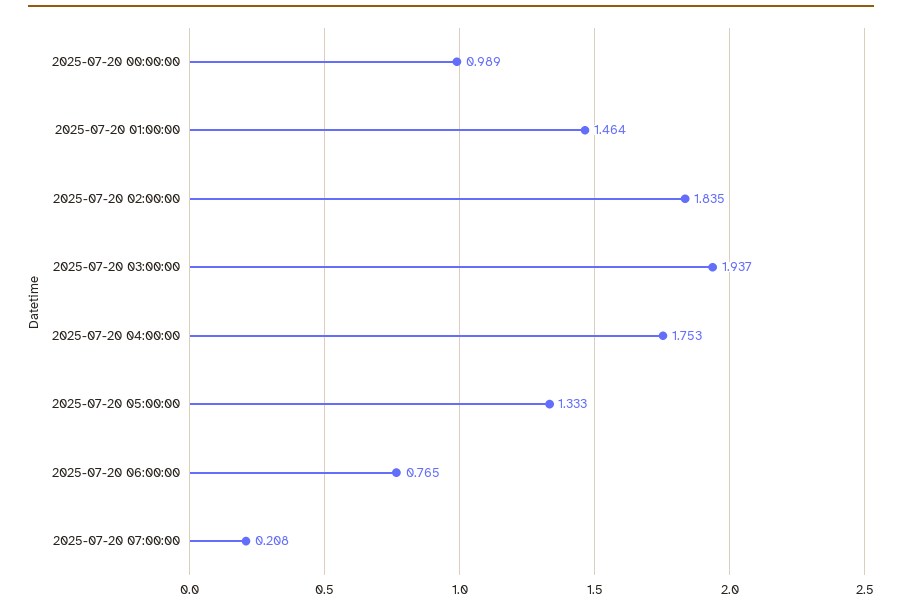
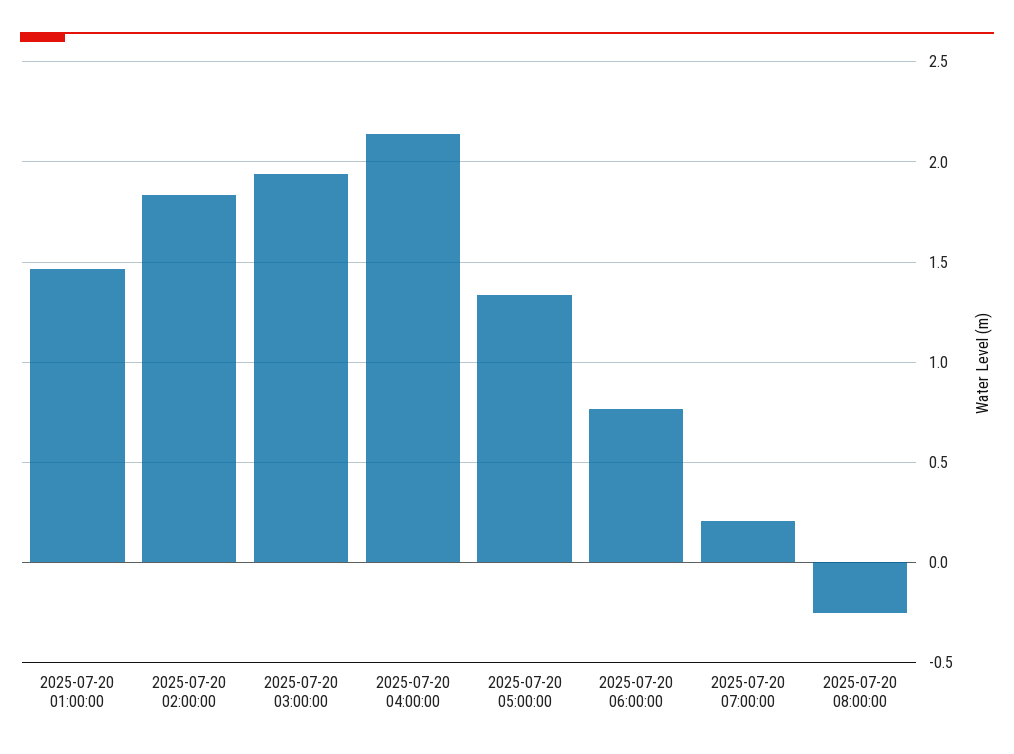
2025-07-20 00:00:00: 0.989 -> none
2025-07-20 04:00:00: 1.753 -> 2.15
2025-07-20 08:00:00: none -> -0.25

